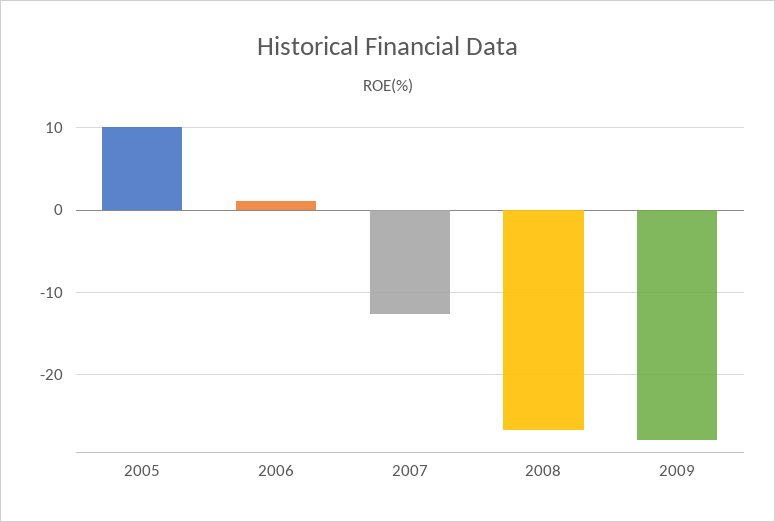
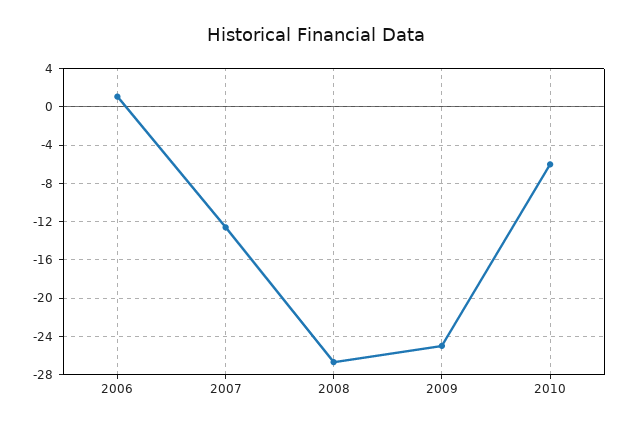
2005: 10 -> none
2009: -28 -> -25
2010: none -> -6

